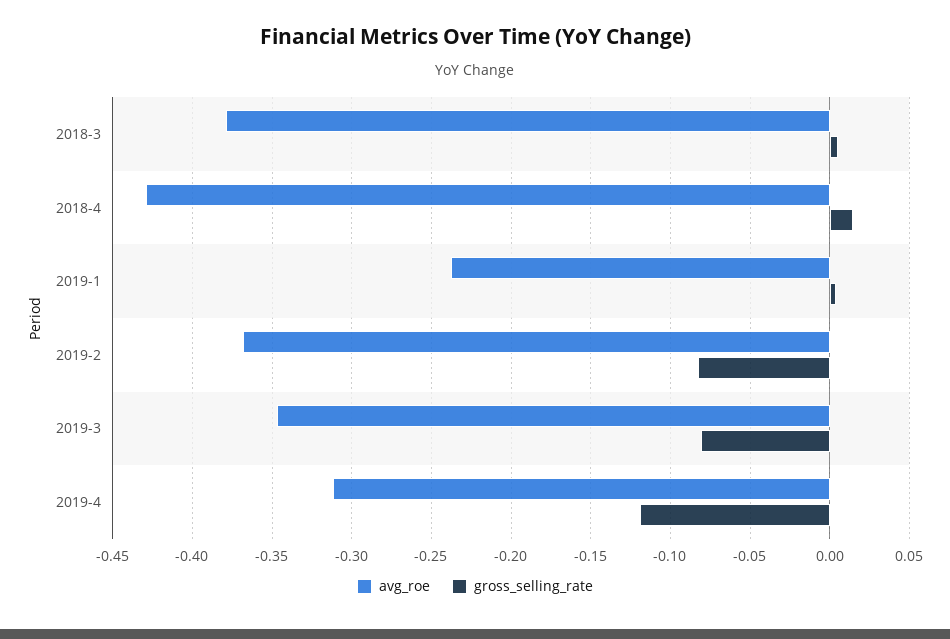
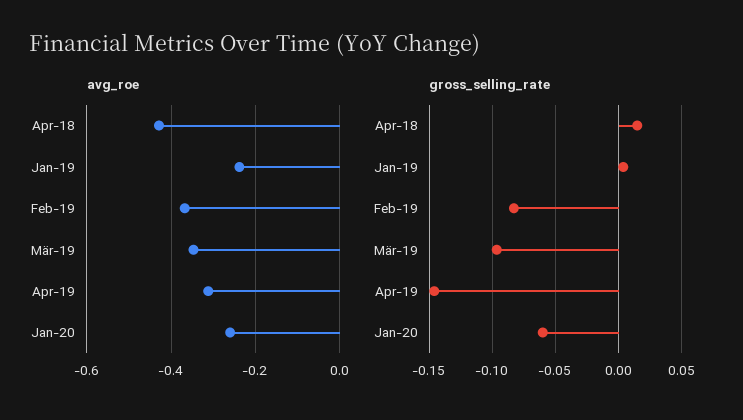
avg_roe, 2018-3: -0.38 -> none
gross_selling_rate, 2018-3: 0.005 -> none
gross_selling_rate, 2019-3: -0.08 -> -0.095
gross_selling_rate, 2019-4: -0.12 -> -0.145
avg_roe, Jan-20: none -> -0.26
gross_selling_rate, Jan-20: none -> -0.06

